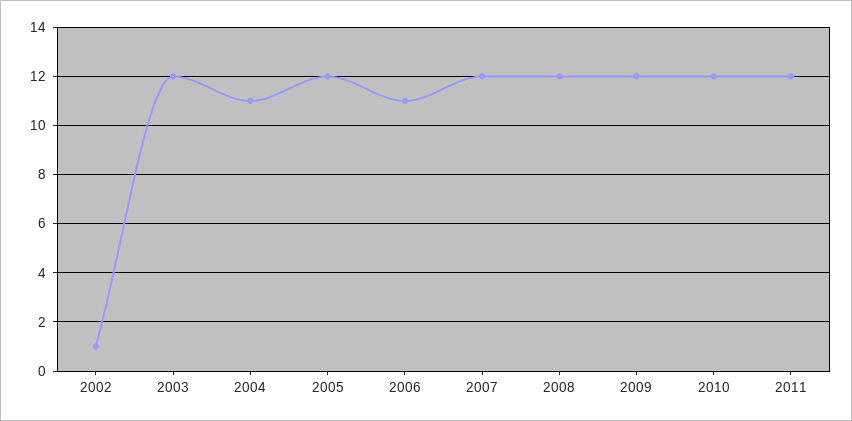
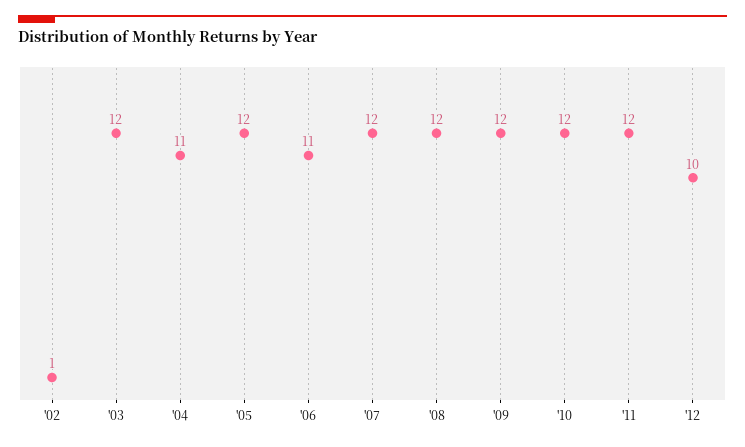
'12: none -> 10

